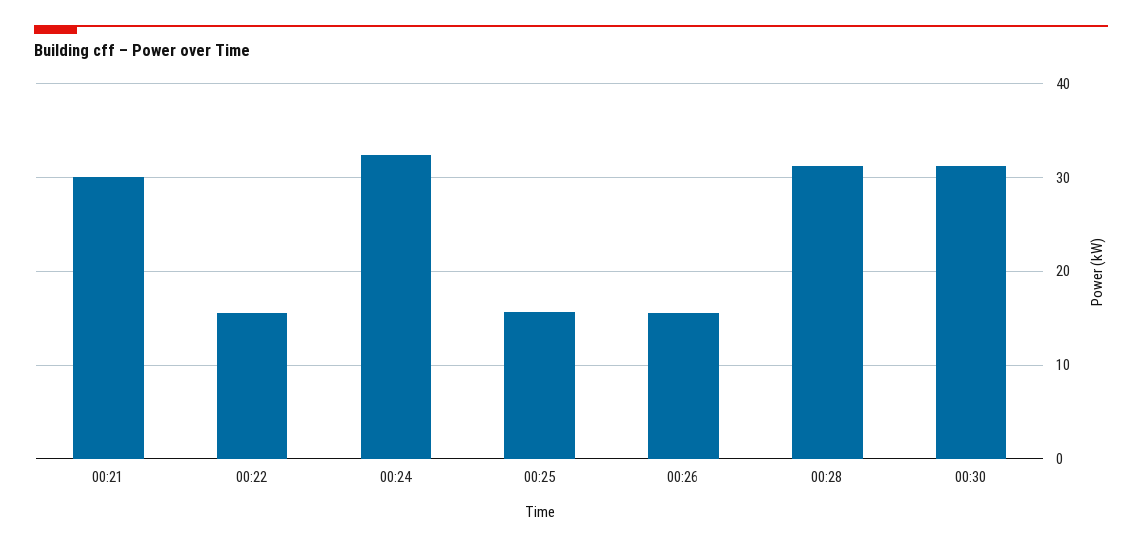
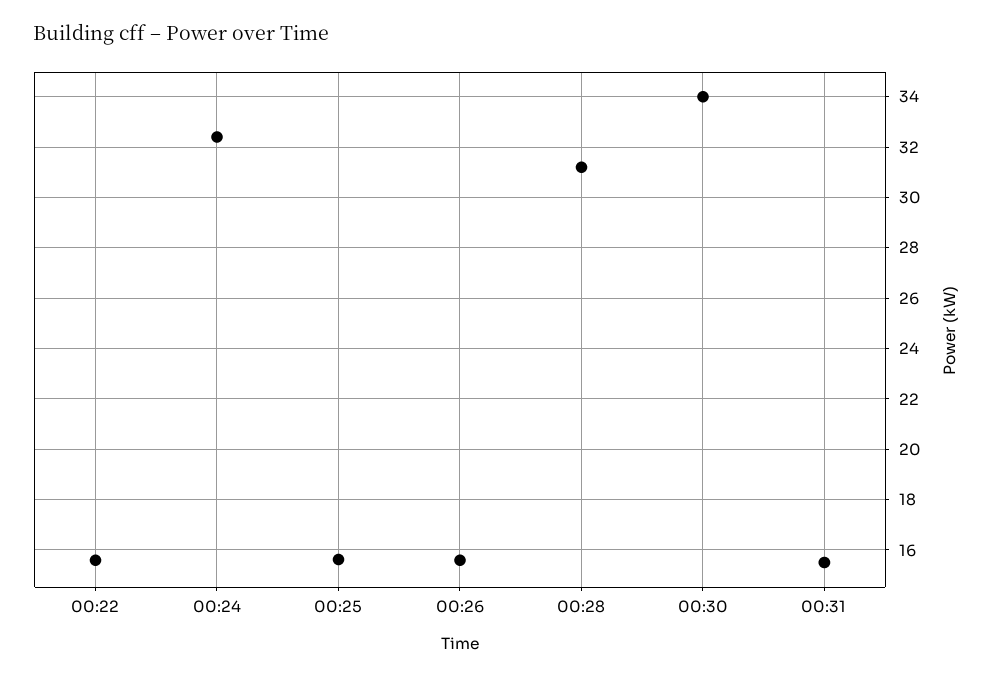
00:21: 30 -> none
00:30: 31 -> 34
00:31: none -> 15.5

